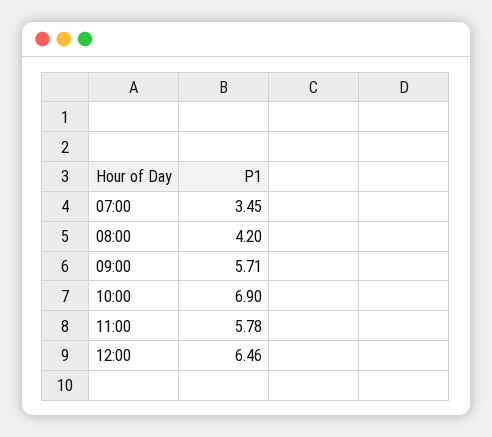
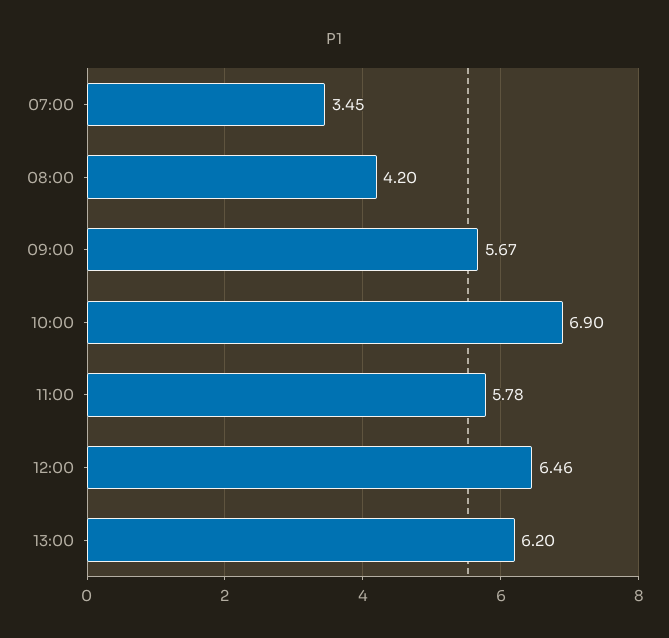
09:00: 5.71 -> 5.67
13:00: none -> 6.2

